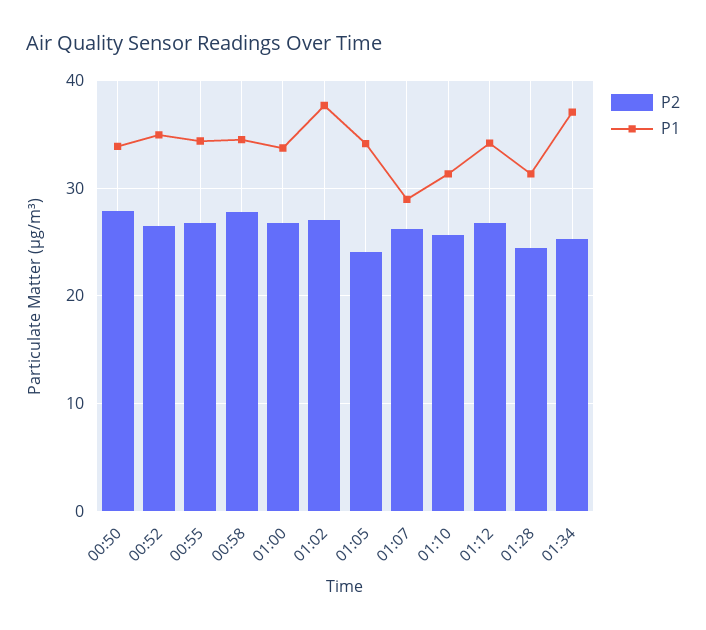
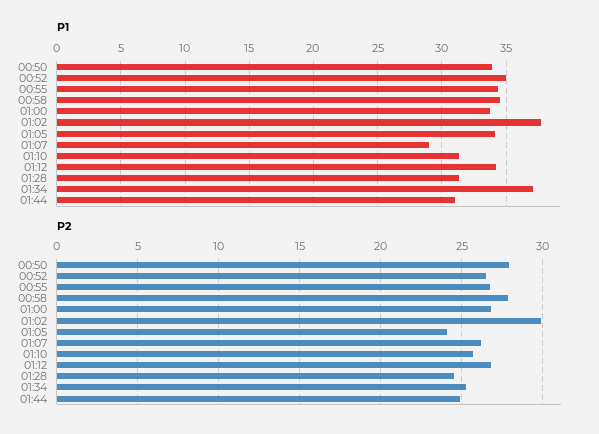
P2, 01:02: 27 -> 30
P1, 01:44: none -> 31
P2, 01:44: none -> 25

